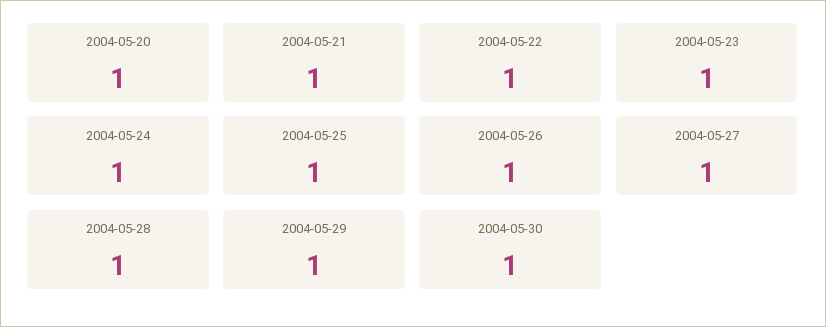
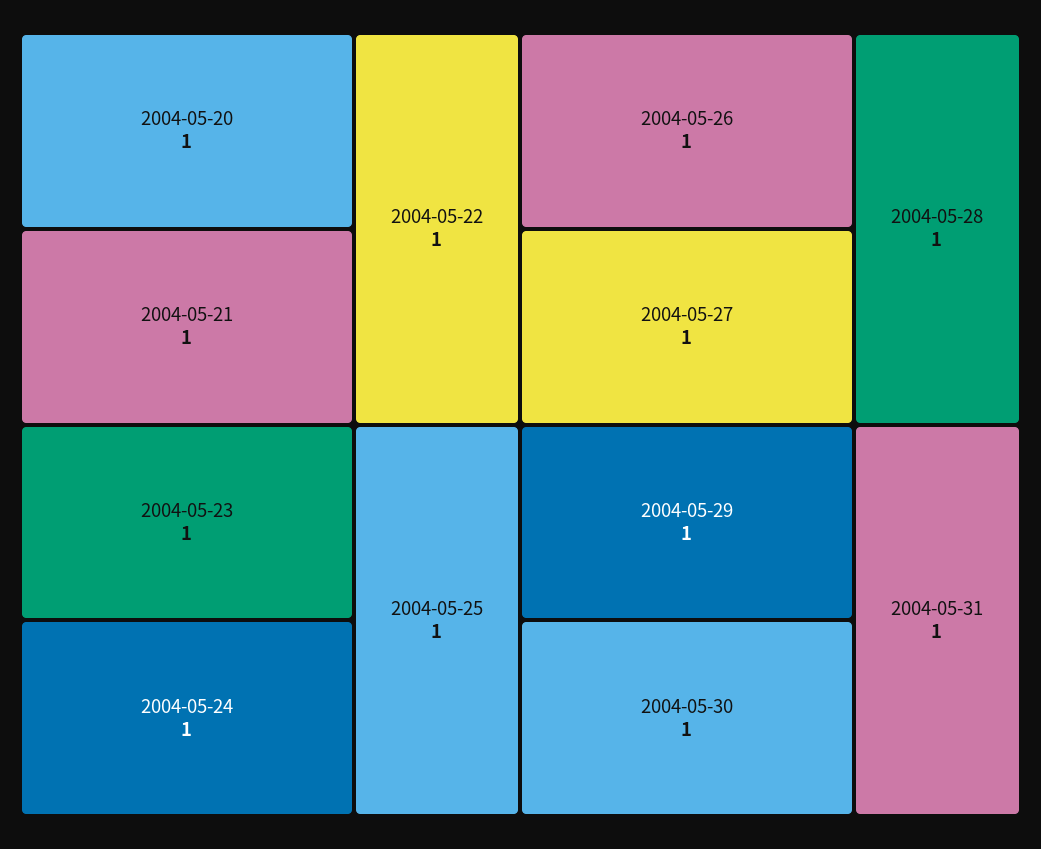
2004-05-31: none -> 1

